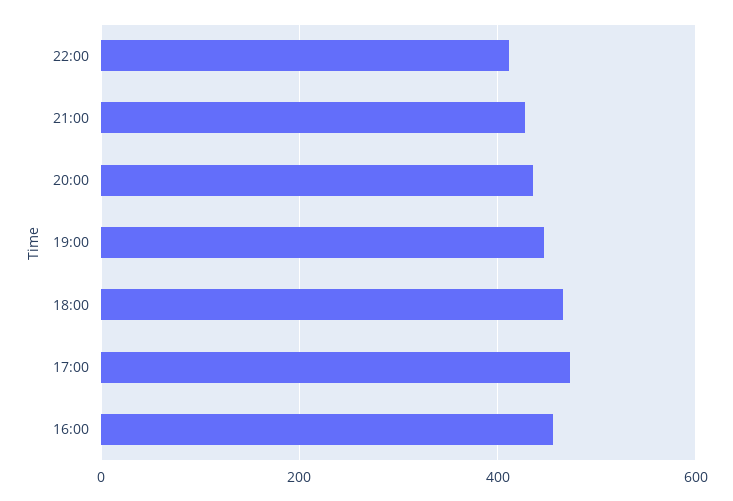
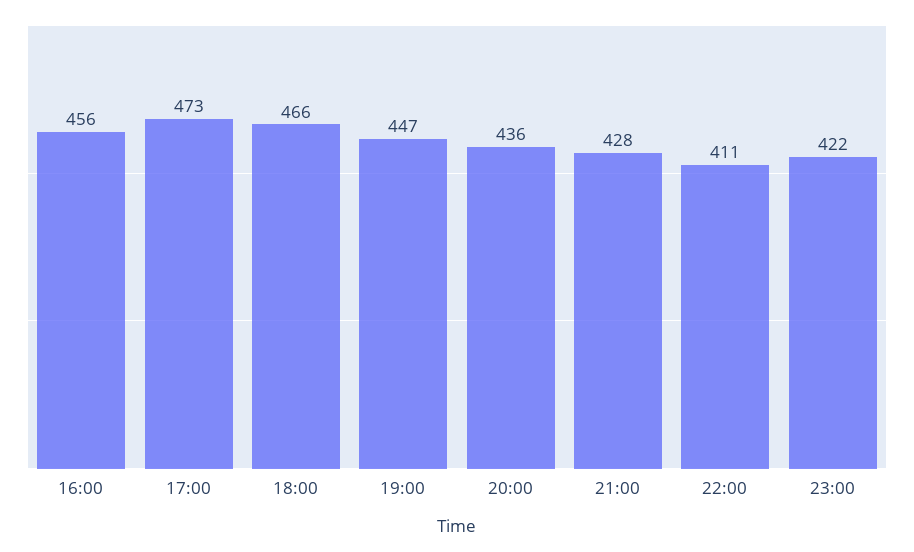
23:00: none -> 422

